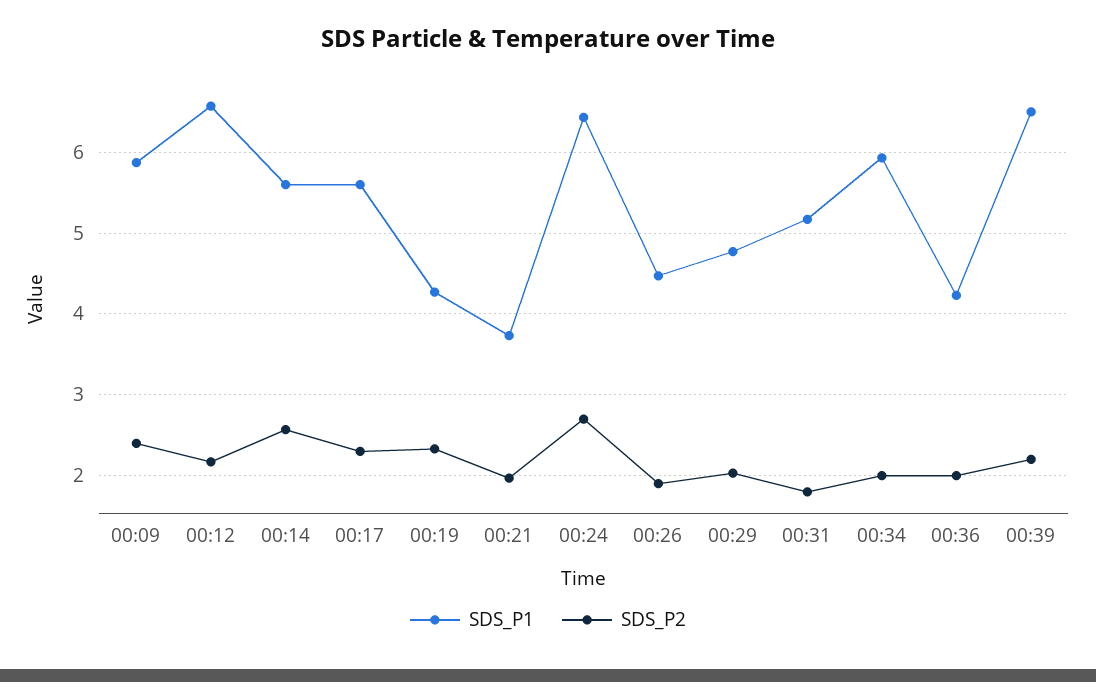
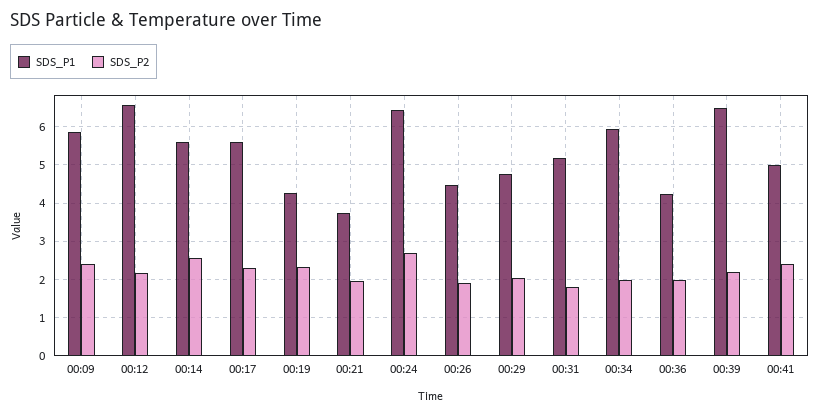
SDS_P1, 00:41: none -> 5
SDS_P2, 00:41: none -> 2.4

